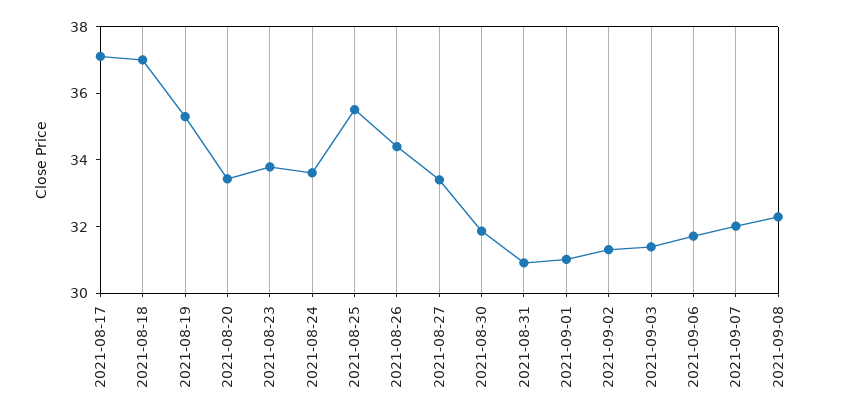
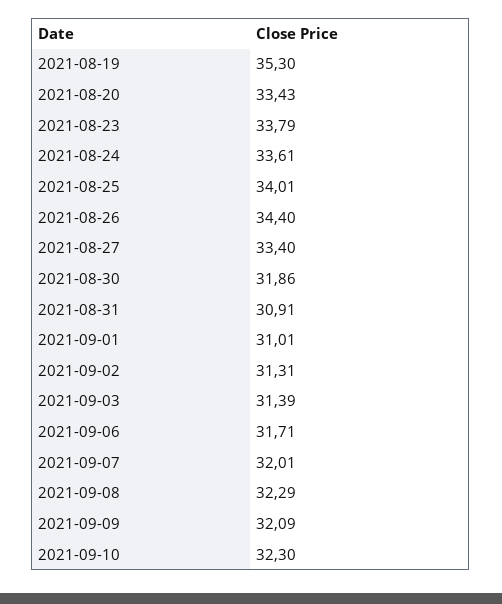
2021-08-17: 37 -> none
2021-08-18: 37 -> none
2021-08-25: 35.5 -> 34.01
2021-09-09: none -> 32.09
2021-09-10: none -> 32.3

